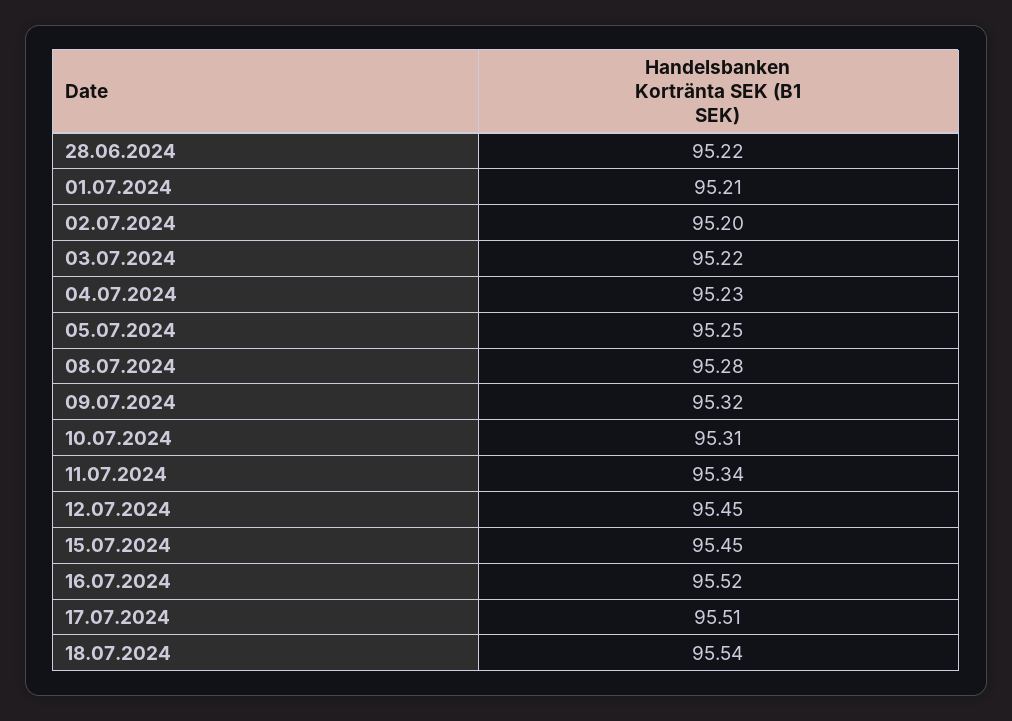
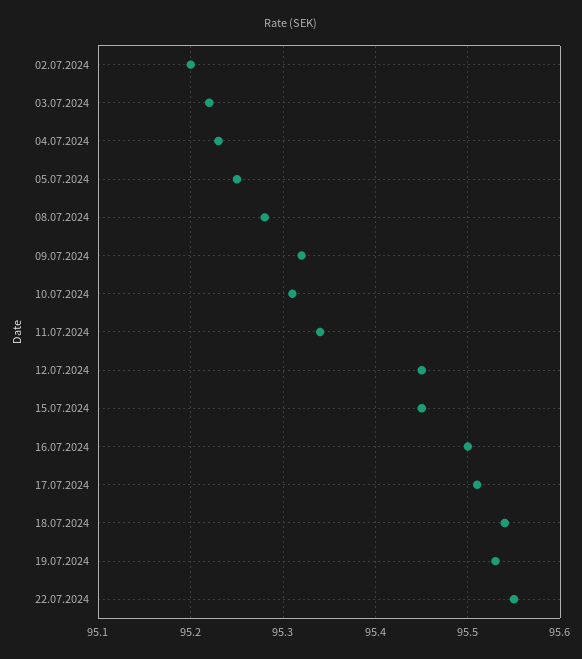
28.06.2024: 95.22 -> none
01.07.2024: 95.21 -> none
16.07.2024: 95.52 -> 95.5
19.07.2024: none -> 95.53
22.07.2024: none -> 95.55

